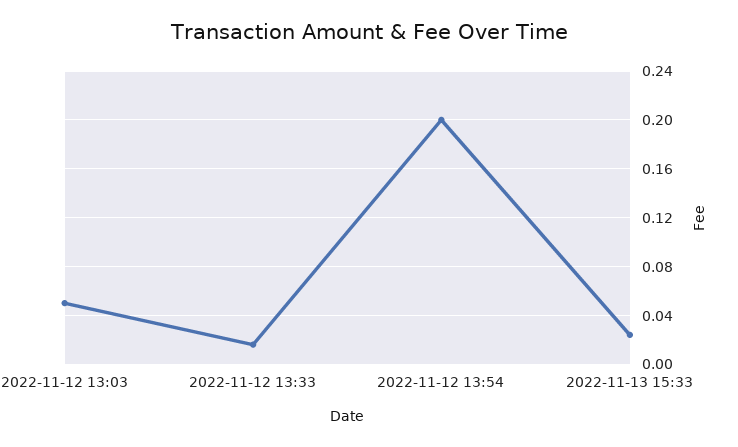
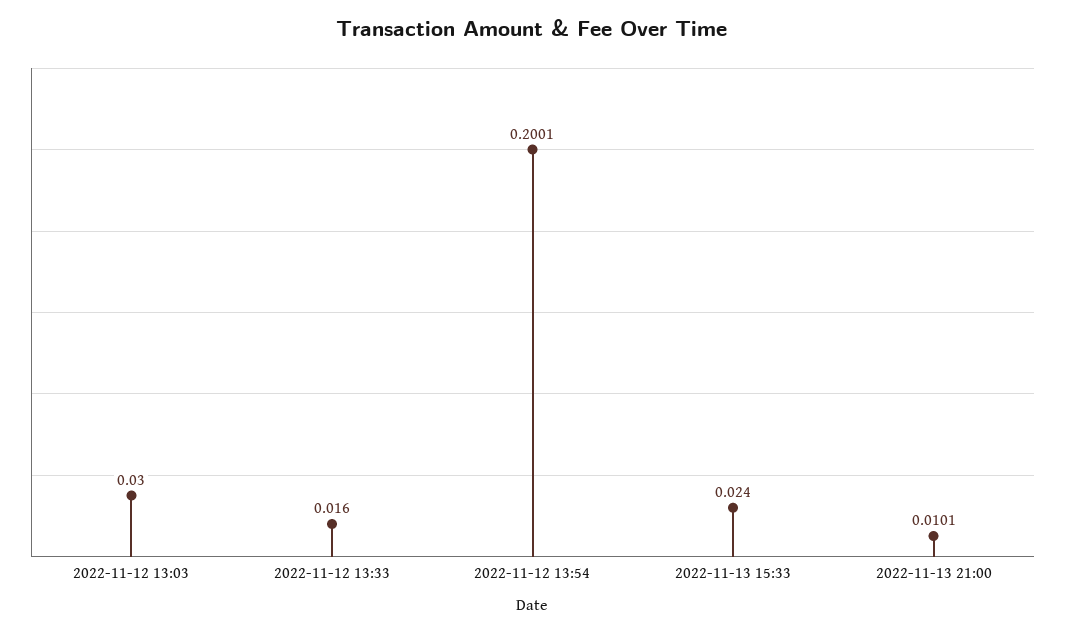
2022-11-12 13:03: 0.05 -> 0.03
2022-11-13 21:00: none -> 0.0101

